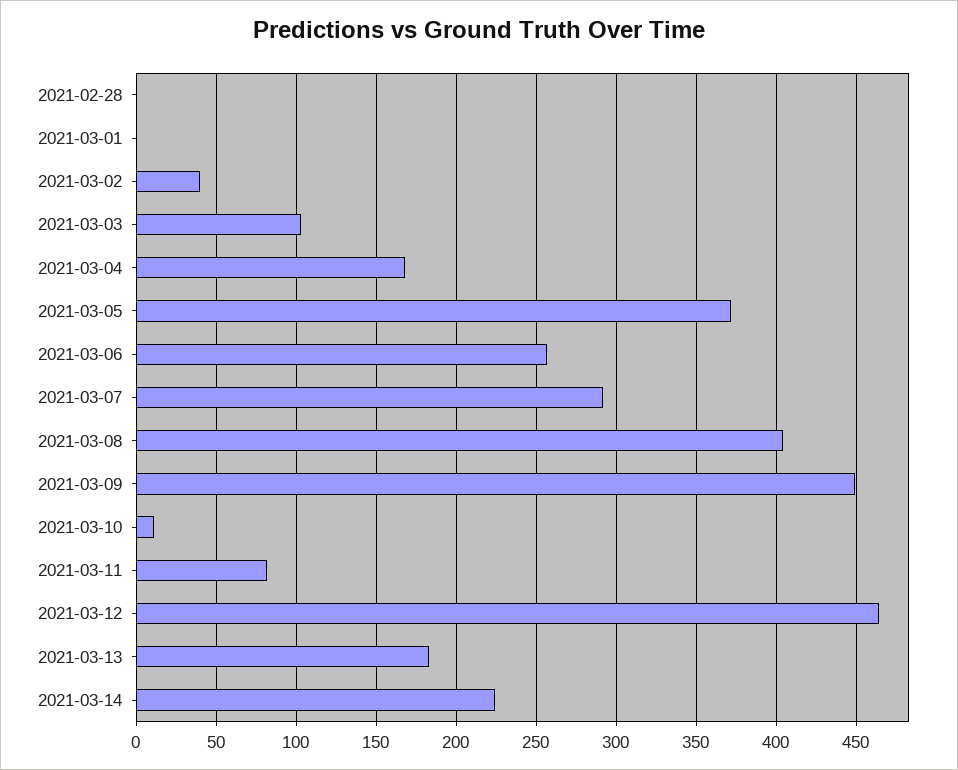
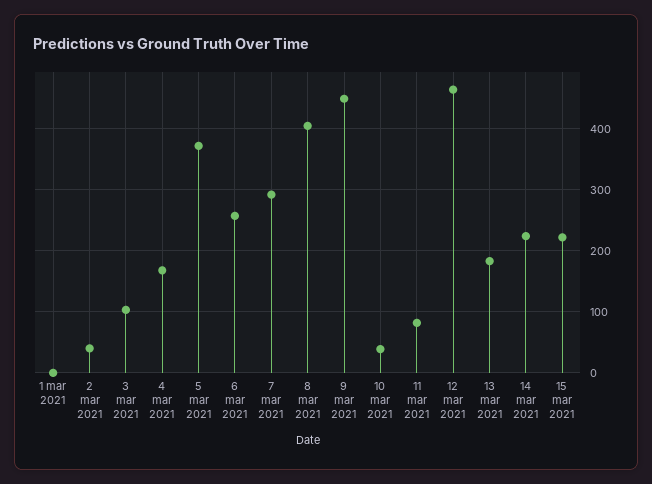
2021-02-28: 0 -> none
2021-03-10: 10 -> 40
15 mar 2021: none -> 220

